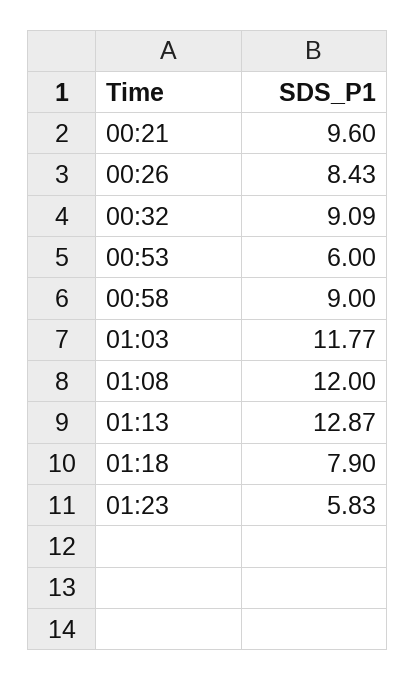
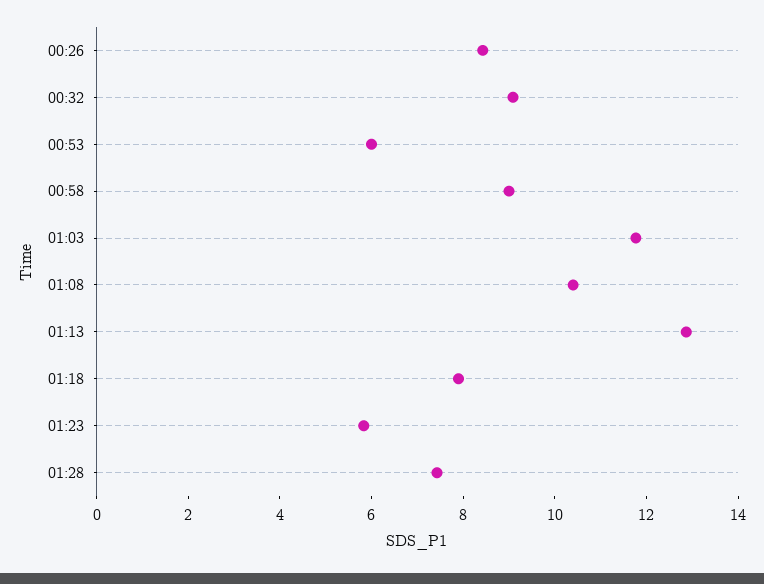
00:21: 9.6 -> none
01:08: 12 -> 10.5
01:28: none -> 7.5

